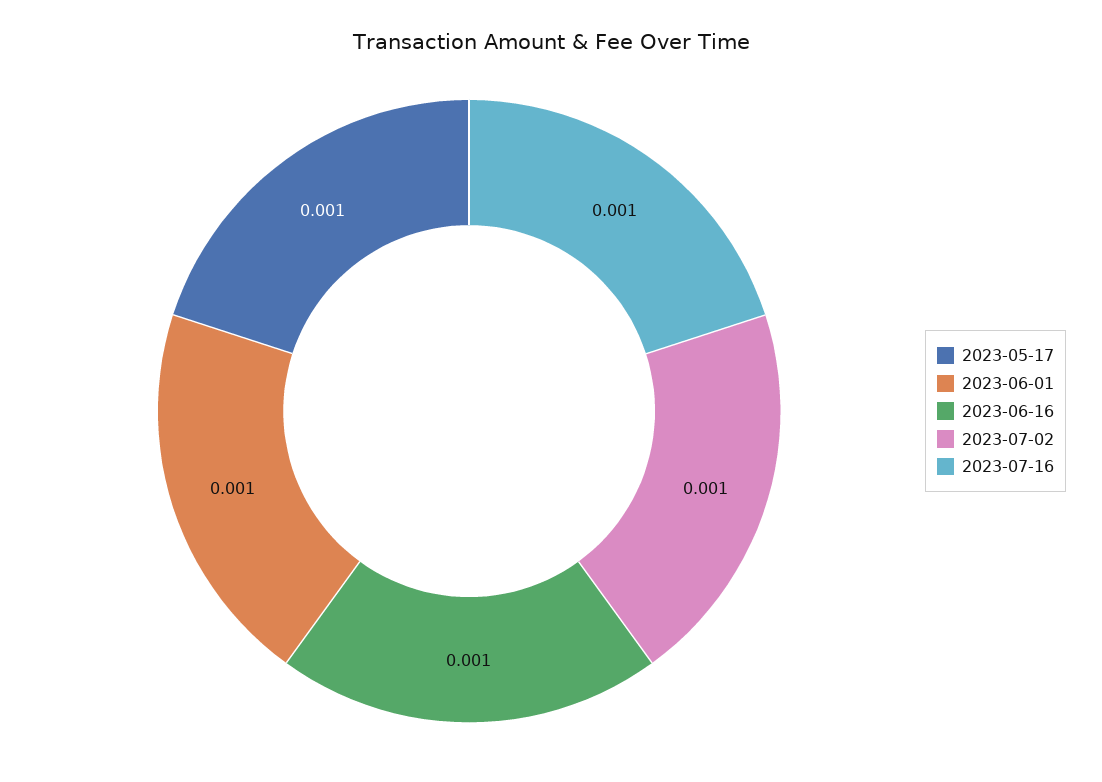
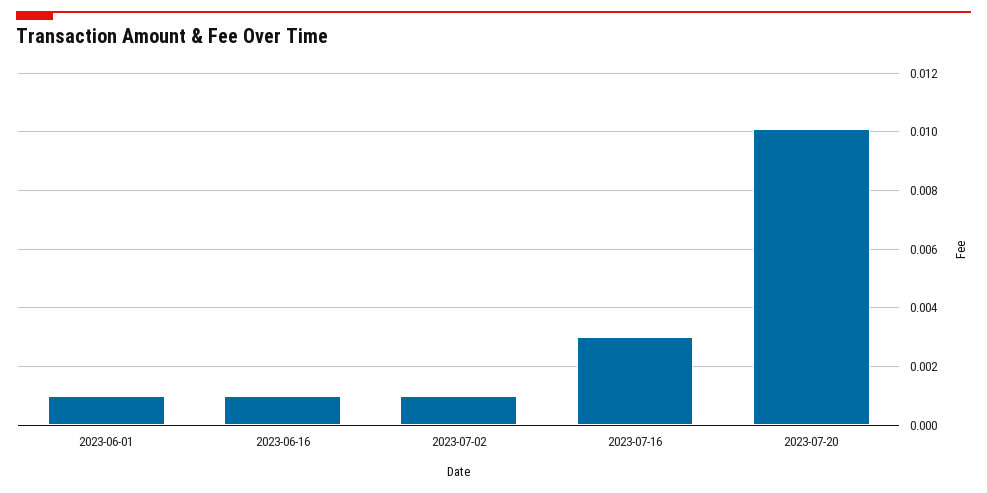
2023-05-17: 0.001 -> none
2023-07-16: 0.001 -> 0.003
2023-07-20: none -> 0.01

